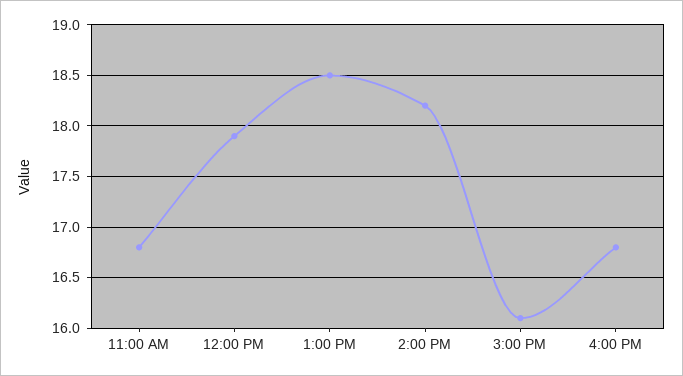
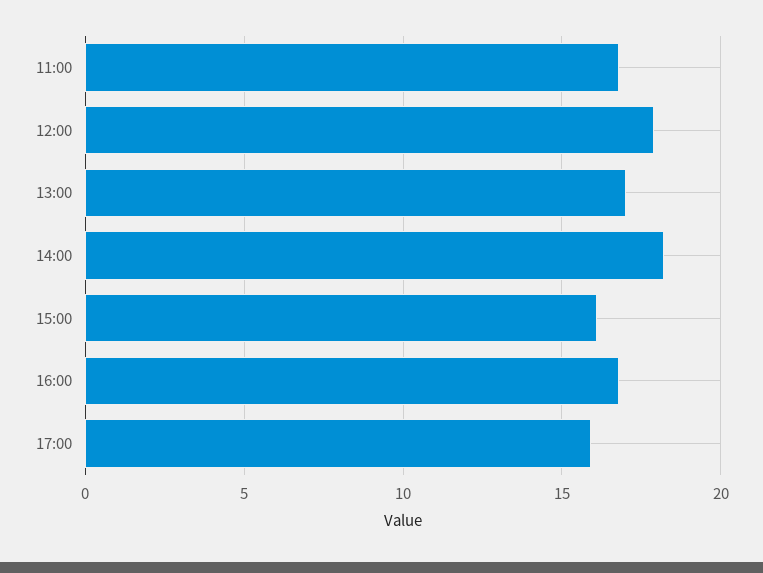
1:00 PM: 18.5 -> 17
17:00: none -> 16

